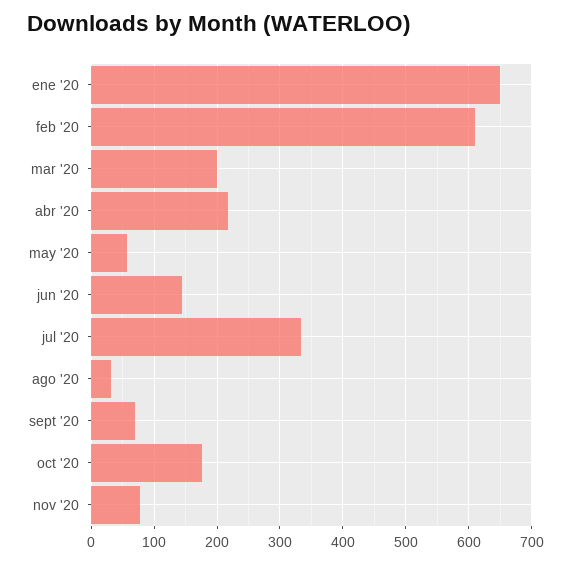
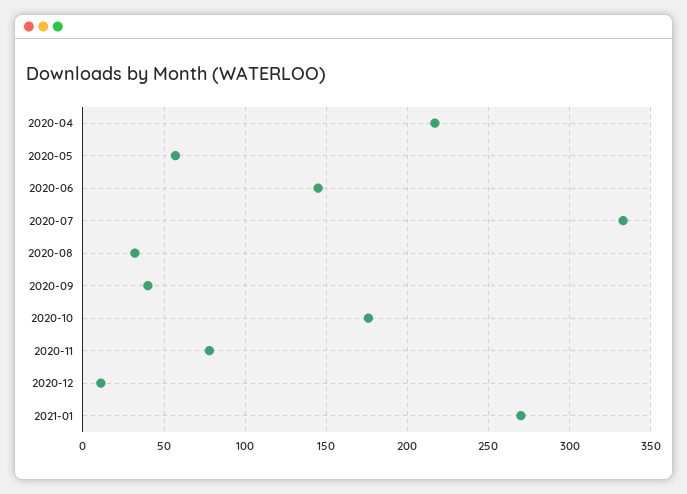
ene '20: 650 -> none
feb '20: 610 -> none
mar '20: 200 -> none
sept '20: 70 -> 40
2020-12: none -> 10
2021-01: none -> 270

